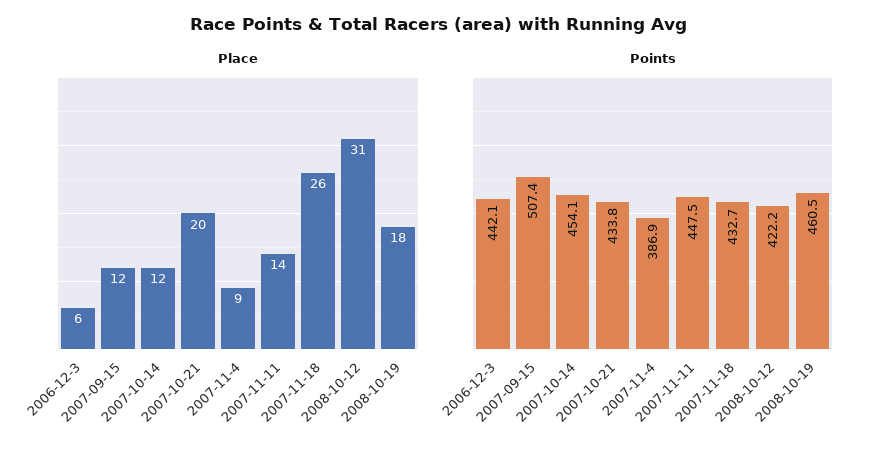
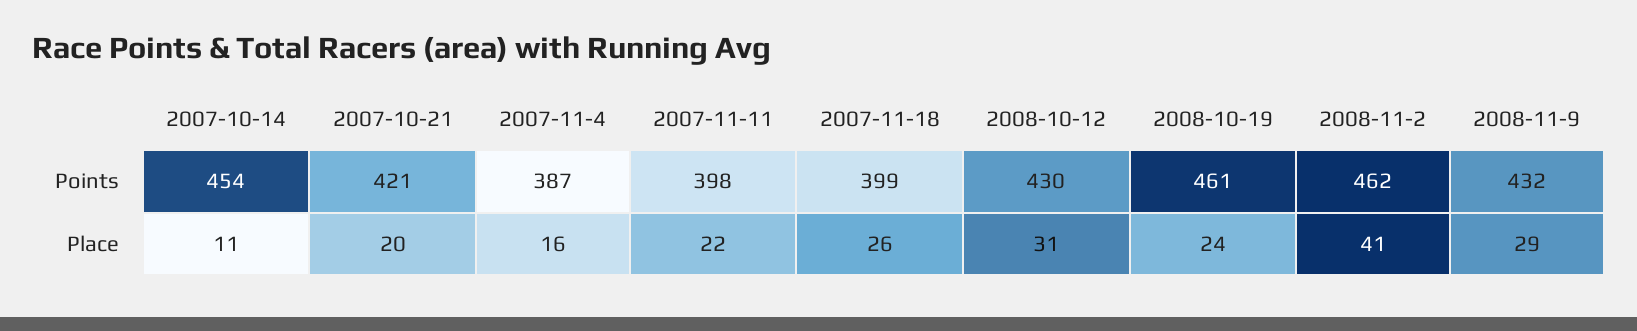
Place, 2006-12-3: 6 -> none
Place, 2007-09-15: 12 -> none
Place, 2007-10-14: 12 -> 11
Place, 2007-11-4: 9 -> 16
Place, 2007-11-11: 14 -> 22
Place, 2008-10-19: 18 -> 24
Points, 2006-12-3: 442.1 -> none
Points, 2007-09-15: 507.4 -> none
Points, 2007-10-21: 433.8 -> 421
Points, 2007-11-11: 447.5 -> 398
Points, 2007-11-18: 432.7 -> 399
Points, 2008-10-12: 422.2 -> 430
Points, 2008-11-2: none -> 462
Points, 2008-11-9: none -> 432
Place, 2008-11-2: none -> 41
Place, 2008-11-9: none -> 29

